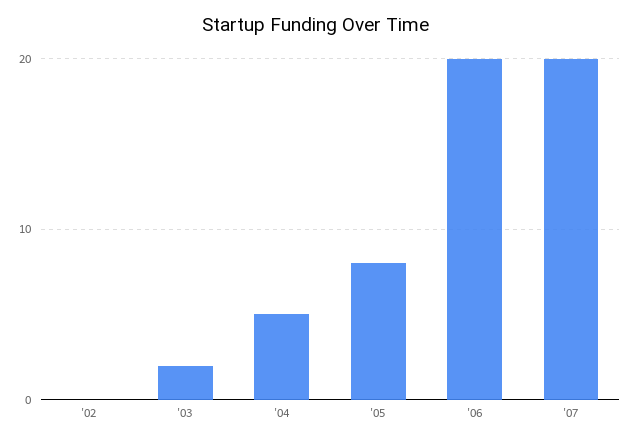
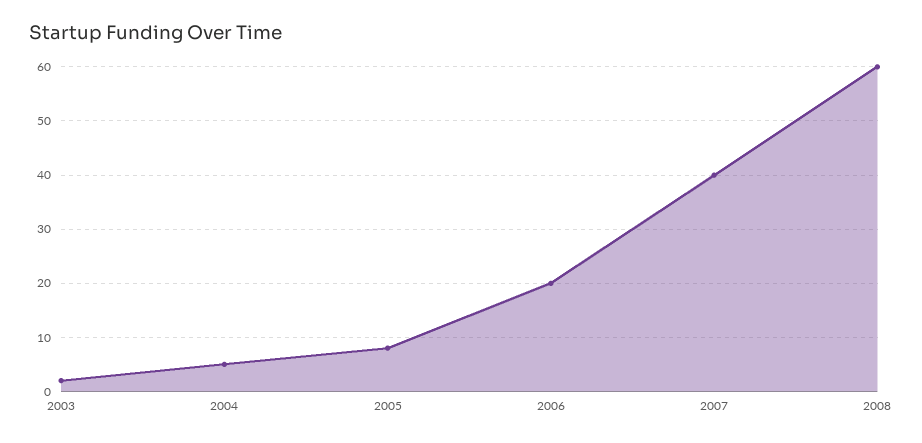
'02: 0 -> none
'07: 20 -> 40
2008: none -> 60

